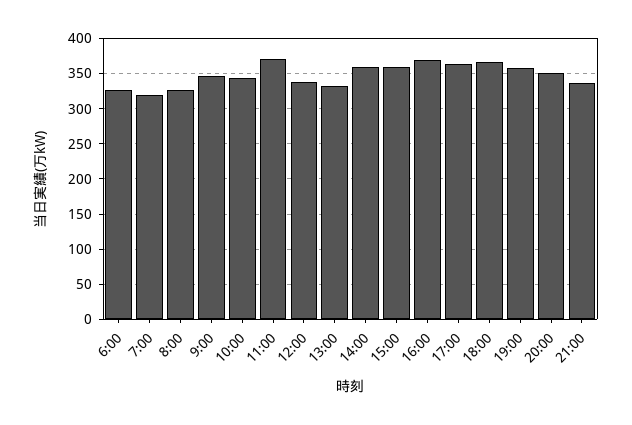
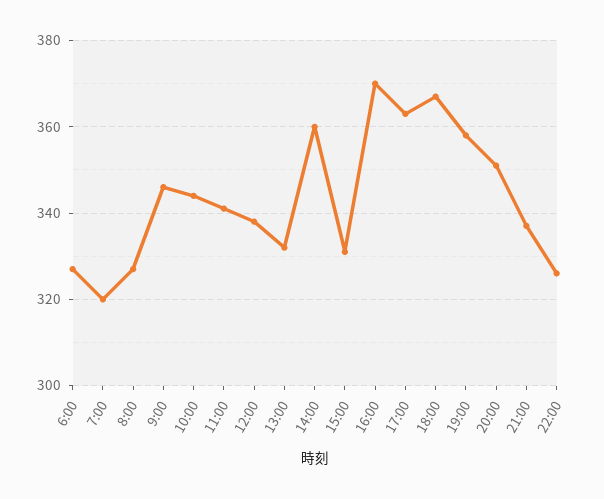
11:00: 370 -> 340
15:00: 360 -> 330
22:00: none -> 325

